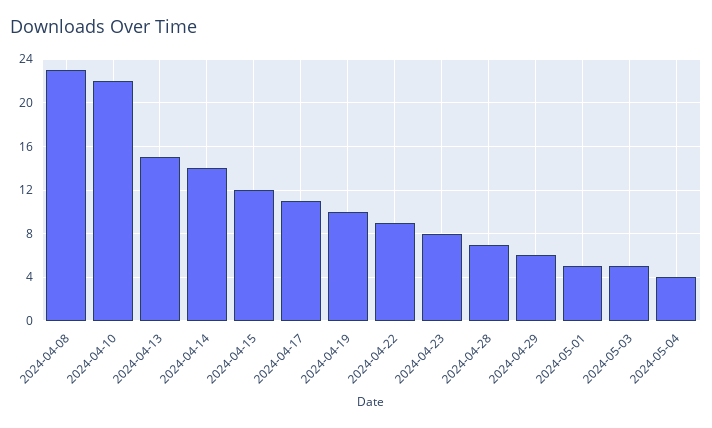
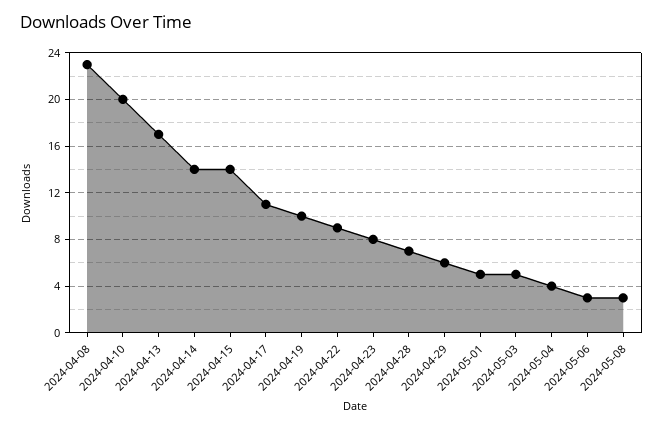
2024-04-10: 22 -> 20
2024-04-13: 15 -> 17
2024-04-15: 12 -> 14
2024-05-06: none -> 3
2024-05-08: none -> 3

